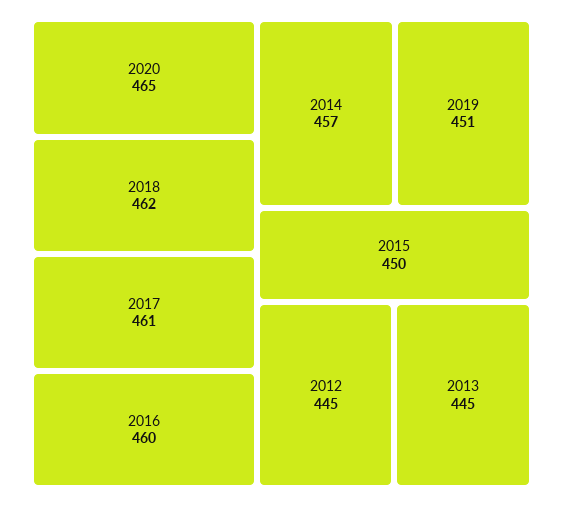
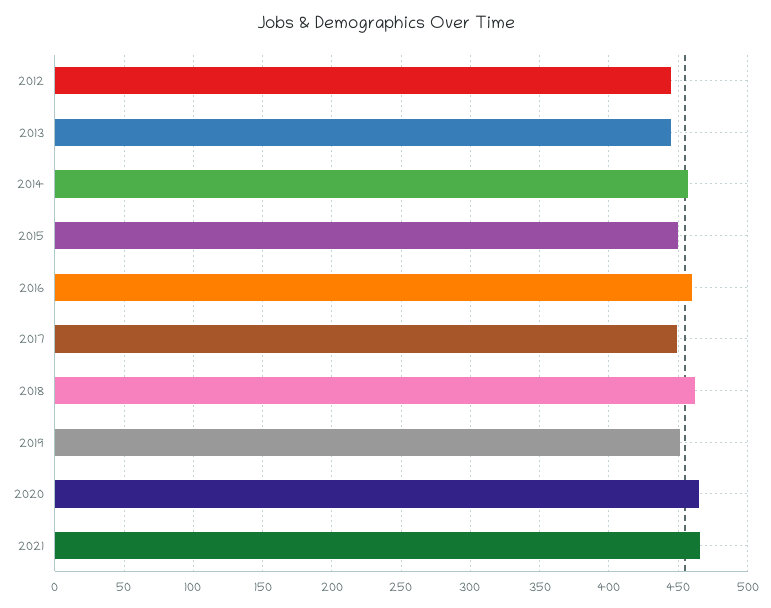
2017: 461 -> 450
2021: none -> 465

